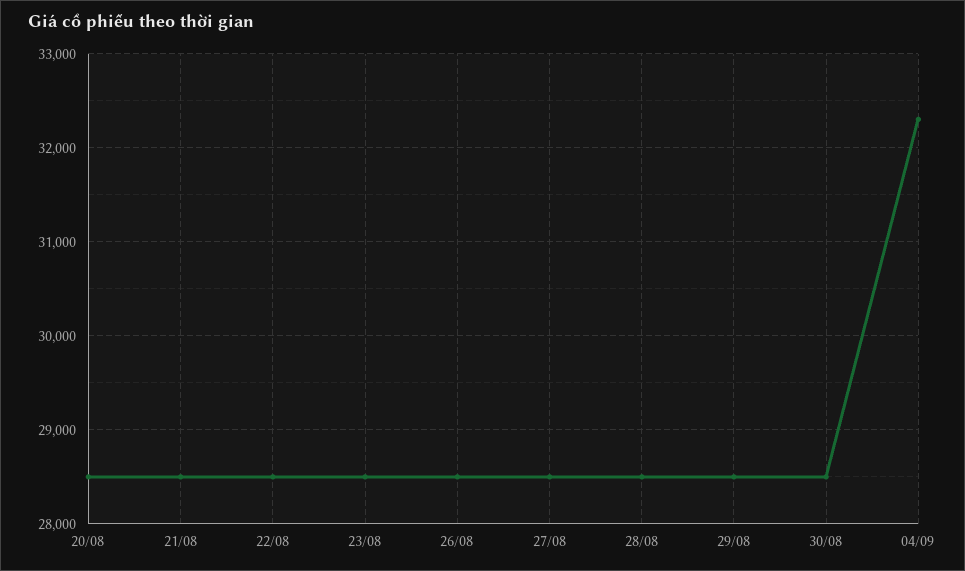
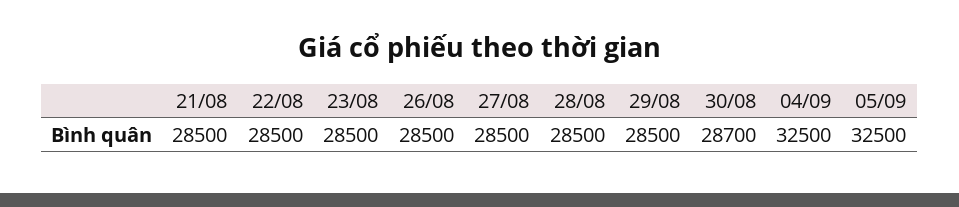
20/08: 28500 -> none
30/08: 28500 -> 28700
04/09: 32300 -> 32500
05/09: none -> 32500

